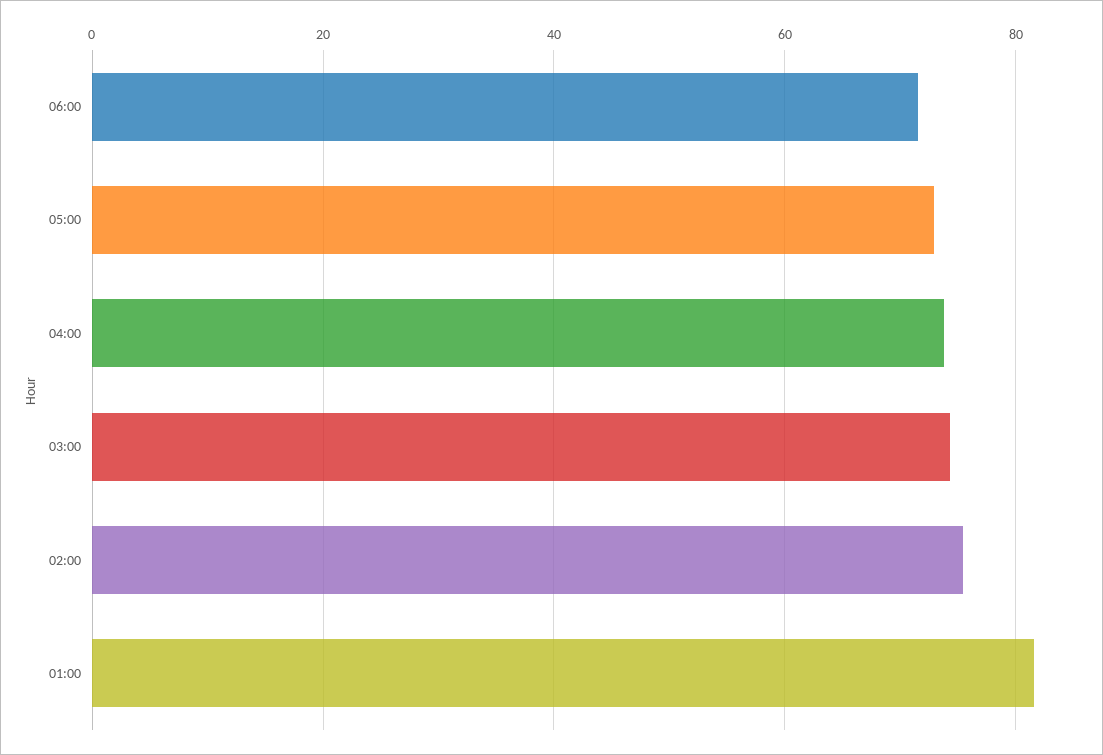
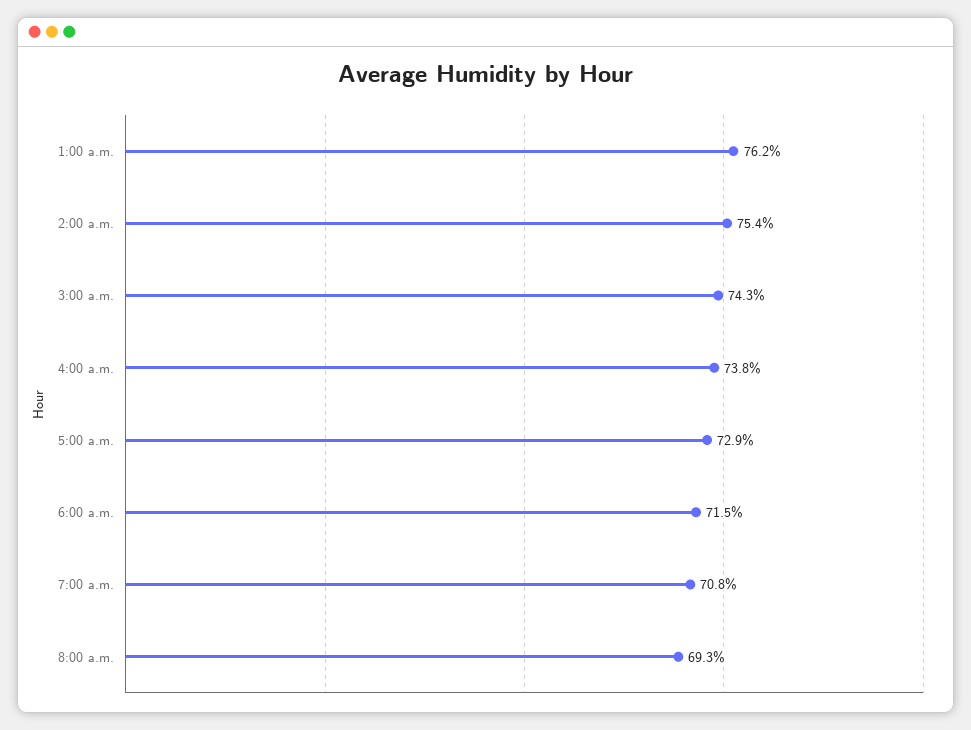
01:00: 82 -> 76.2
7:00 a.m.: none -> 70.8
8:00 a.m.: none -> 69.3

